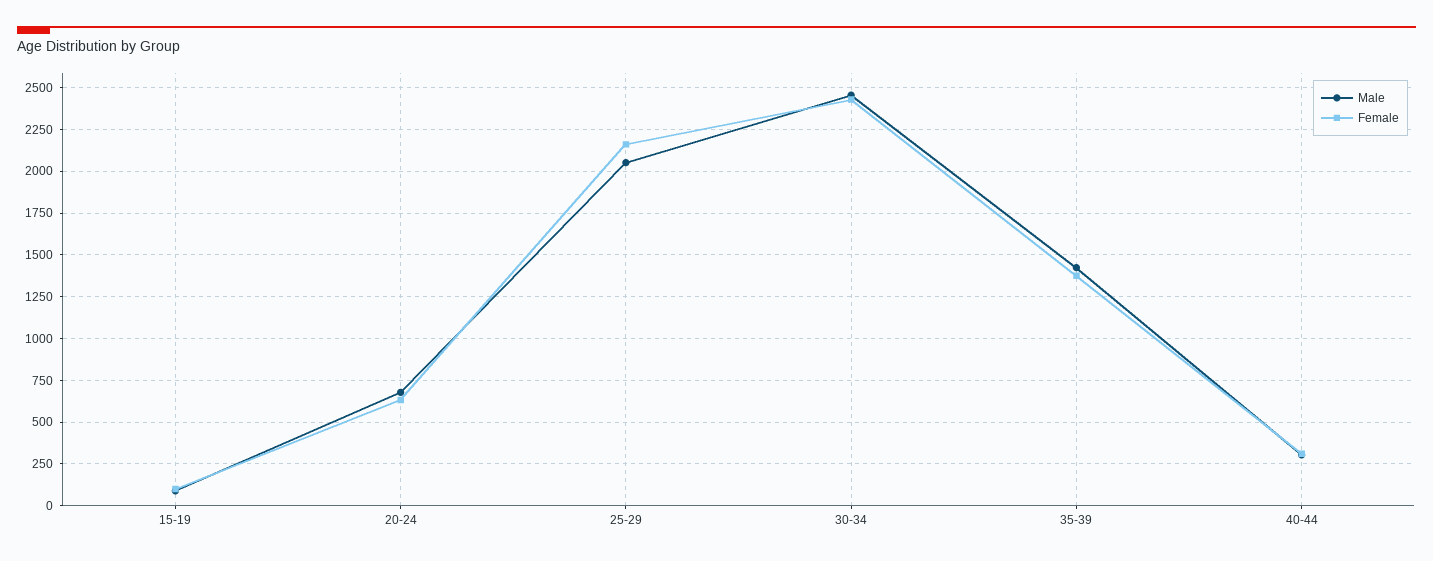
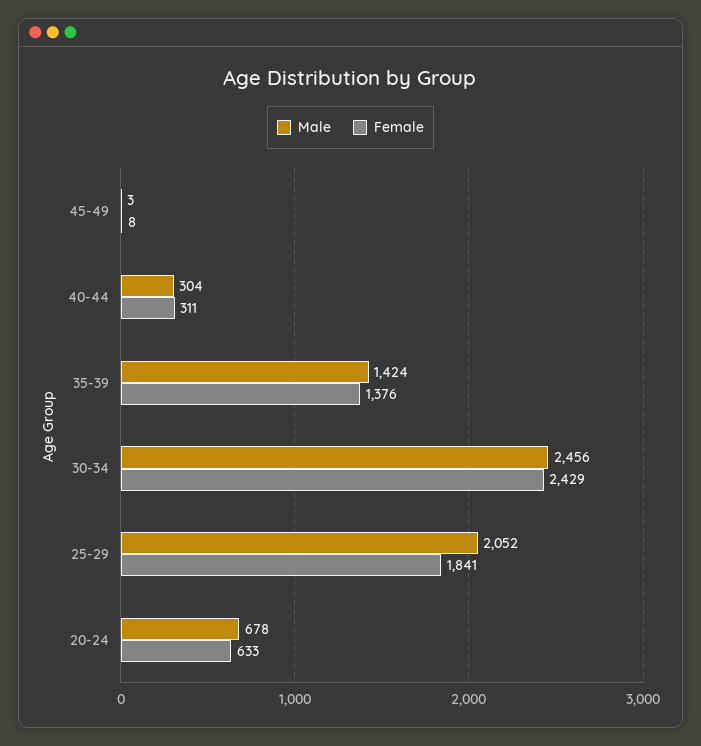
Male, 15-19: 100 -> none
Female, 15-19: 100 -> none
Female, 25-29: 2150 -> 1841
Male, 45-49: none -> 3
Female, 45-49: none -> 8

